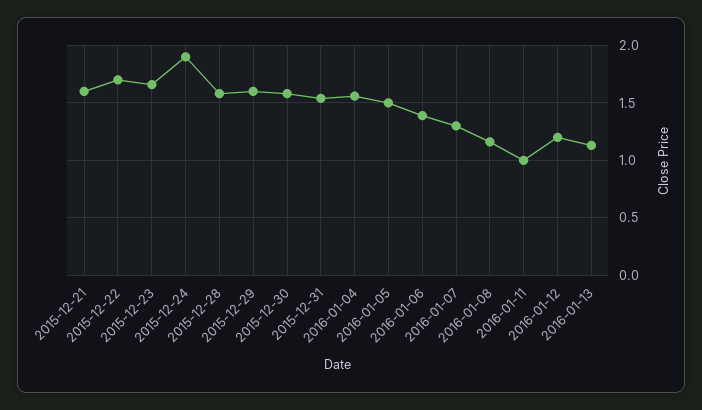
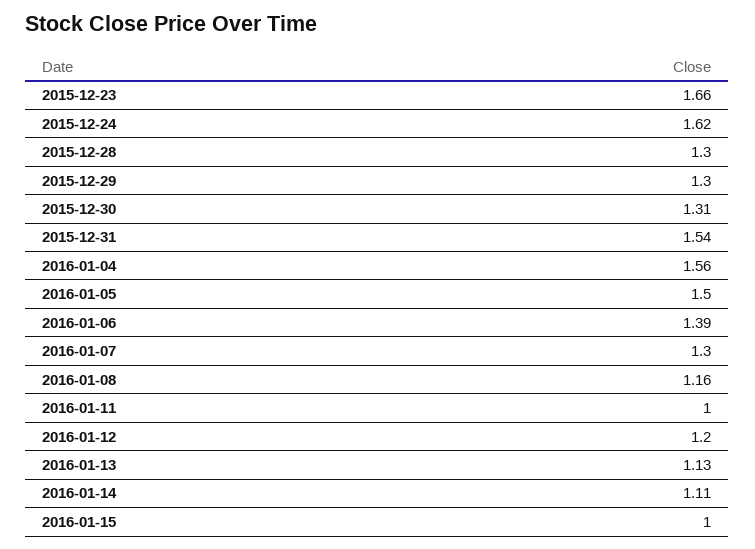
2015-12-21: 1.6 -> none
2015-12-22: 1.7 -> none
2015-12-24: 1.9 -> 1.62
2015-12-28: 1.6 -> 1.3
2015-12-29: 1.6 -> 1.3
2015-12-30: 1.6 -> 1.31
2016-01-14: none -> 1.11
2016-01-15: none -> 1

